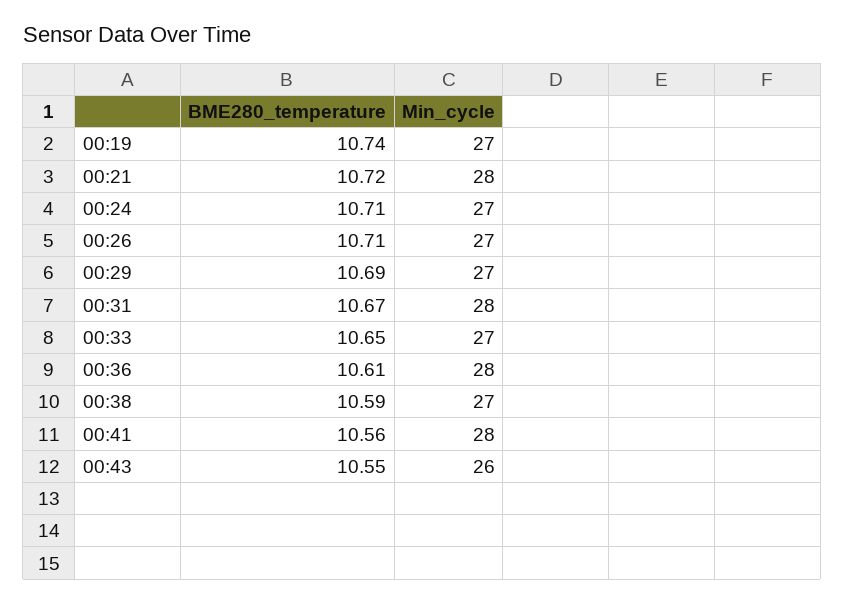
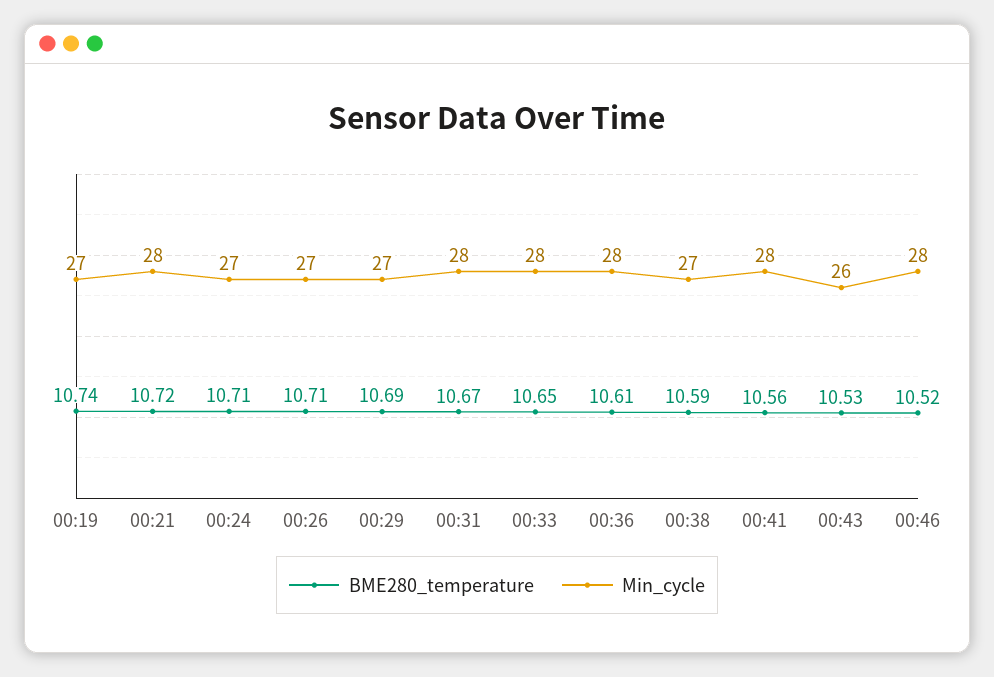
Min_cycle, 00:33: 27 -> 28
BME280_temperature, 00:43: 10.55 -> 10.53
BME280_temperature, 00:46: none -> 10.52
Min_cycle, 00:46: none -> 28

